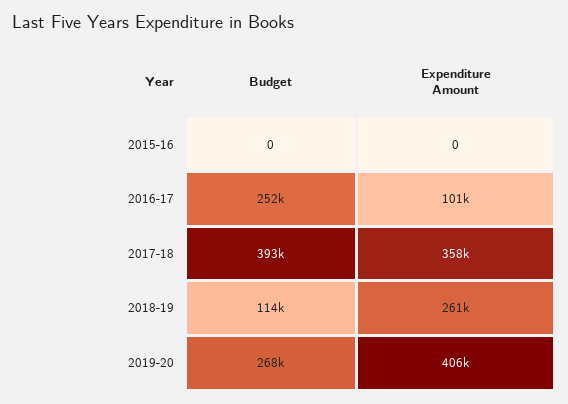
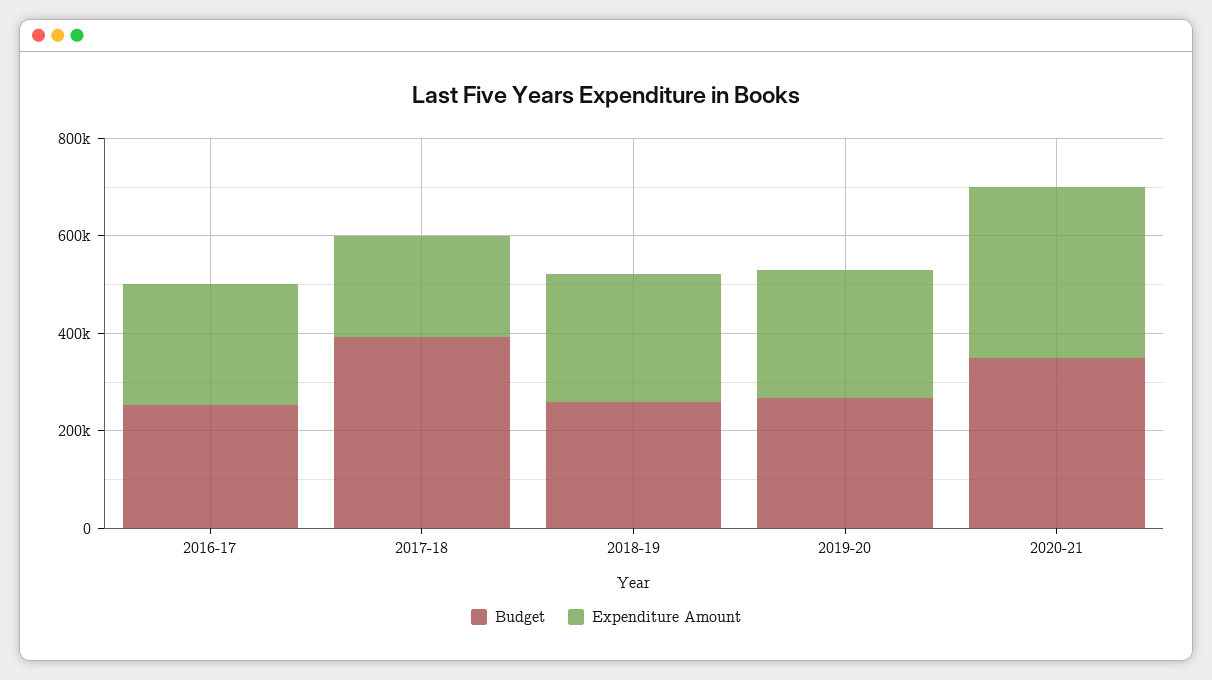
Budget, 2015-16: 0 -> none
Expenditure Amount, 2015-16: 0 -> none
Expenditure Amount, 2016-17: 101000 -> 250000
Expenditure Amount, 2017-18: 358000 -> 200000
Budget, 2018-19: 114000 -> 250000
Expenditure Amount, 2019-20: 406000 -> 250000
Budget, 2020-21: none -> 350000
Expenditure Amount, 2020-21: none -> 350000

